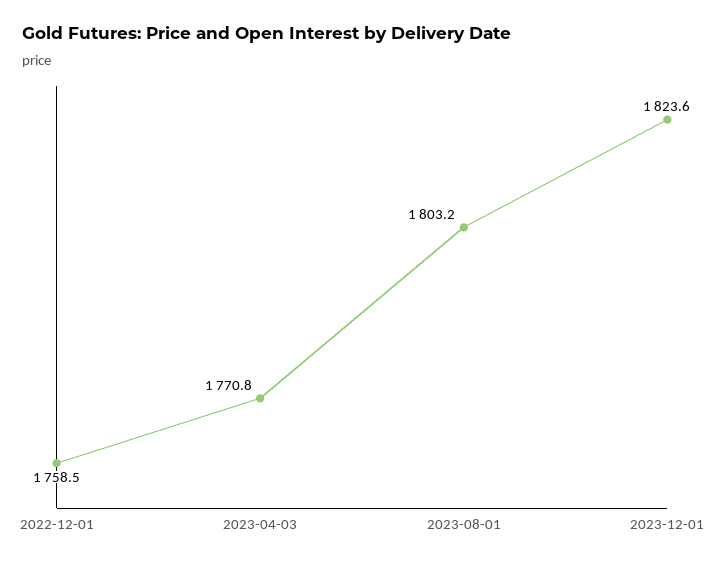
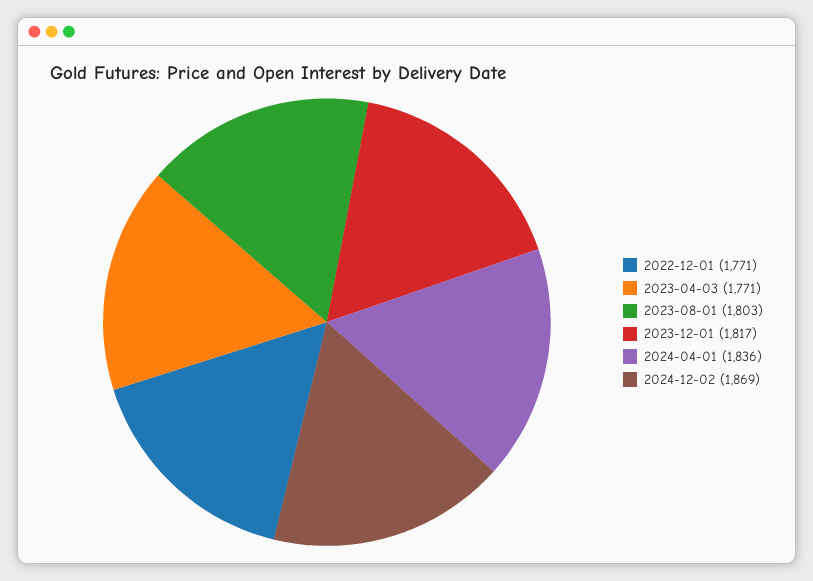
2022-12-01: 1758.5 -> 1771
2023-12-01: 1823.6 -> 1817
2024-04-01: none -> 1836
2024-12-02: none -> 1869

